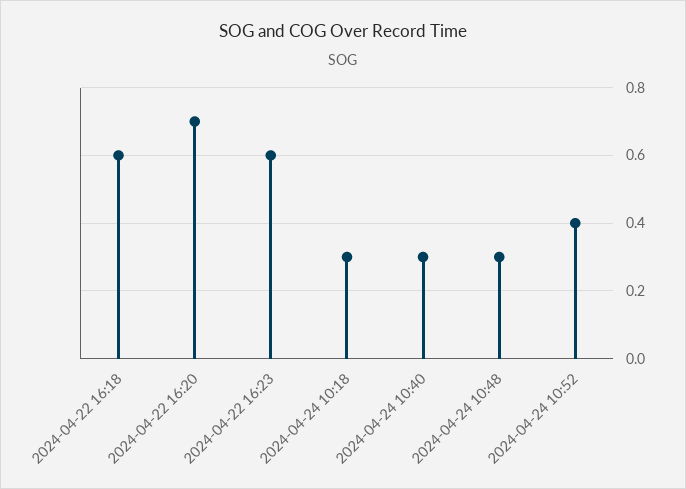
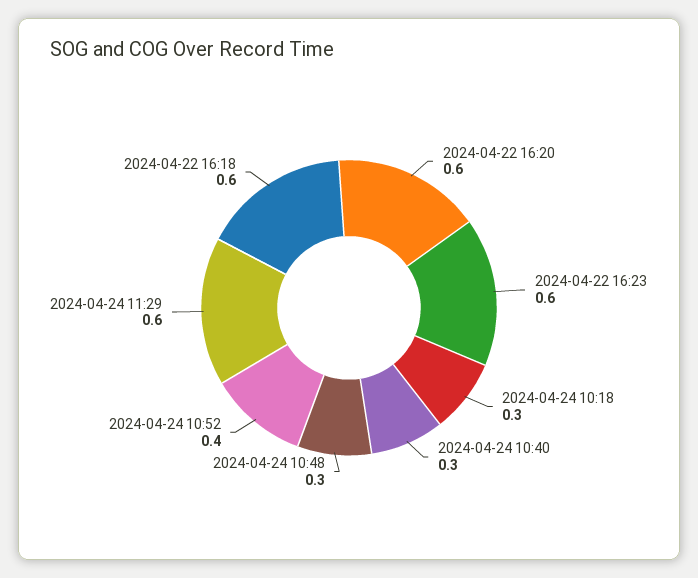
2024-04-22 16:20: 0.7 -> 0.6
2024-04-24 11:29: none -> 0.6

